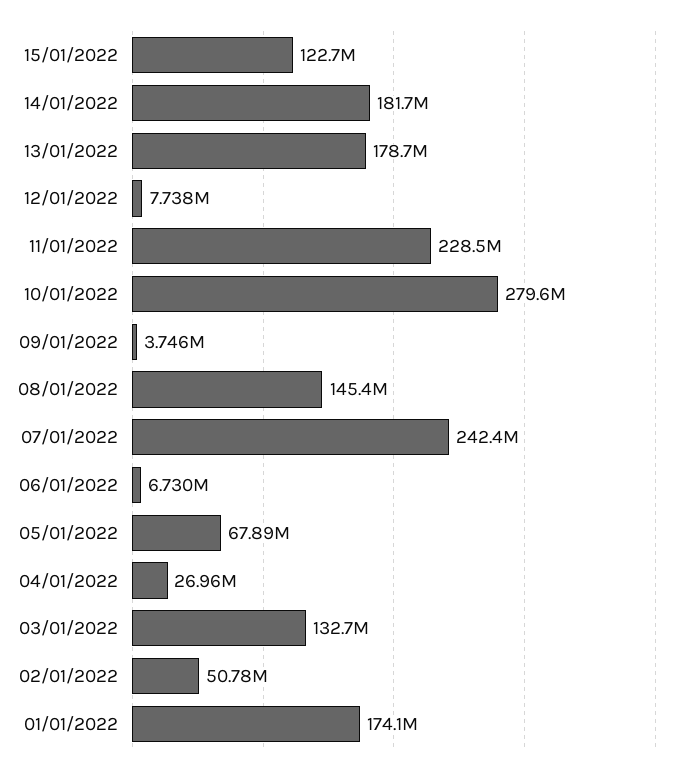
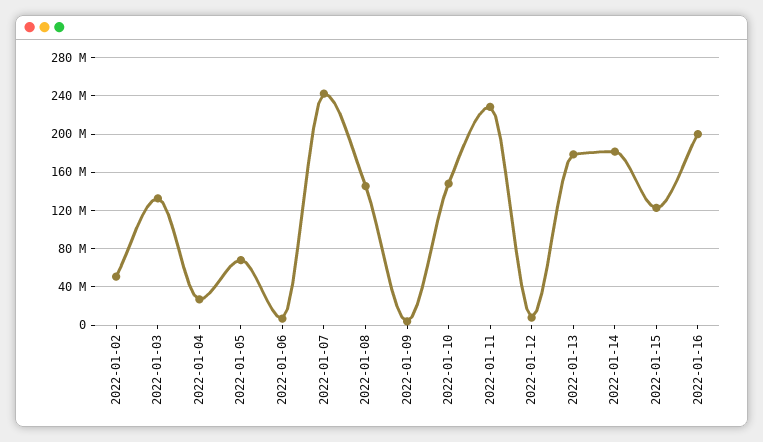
10/01/2022: 279600000 -> 150000000
01/01/2022: 174100000 -> none
2022-01-16: none -> 200000000

